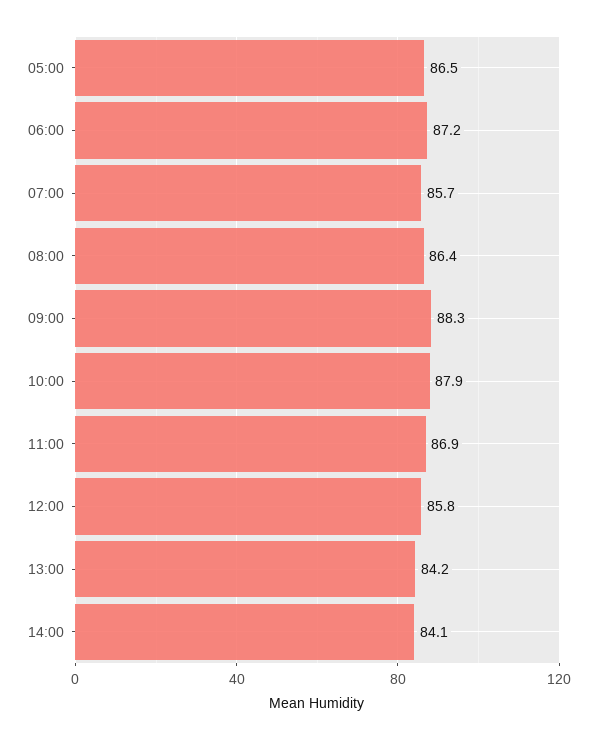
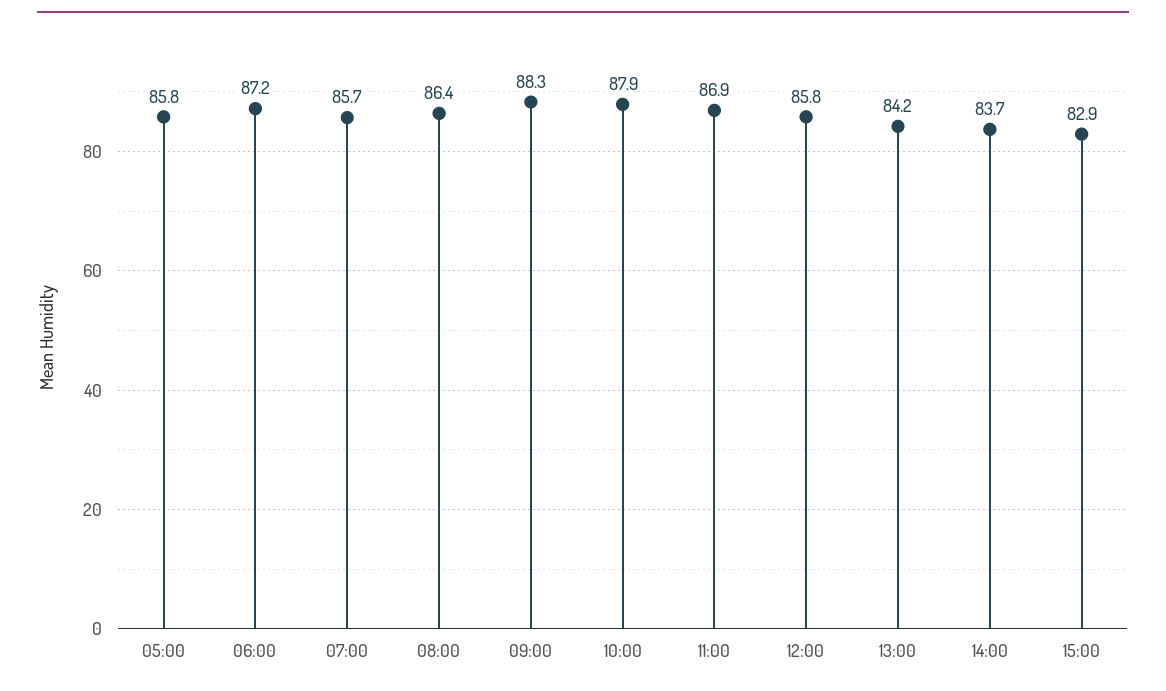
05:00: 86.5 -> 85.8
14:00: 84.1 -> 83.7
15:00: none -> 82.9

